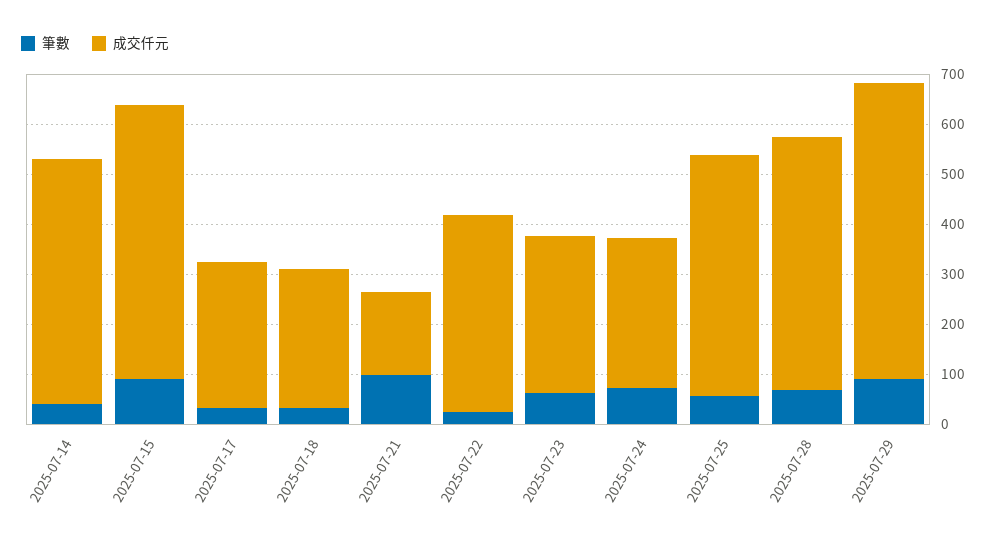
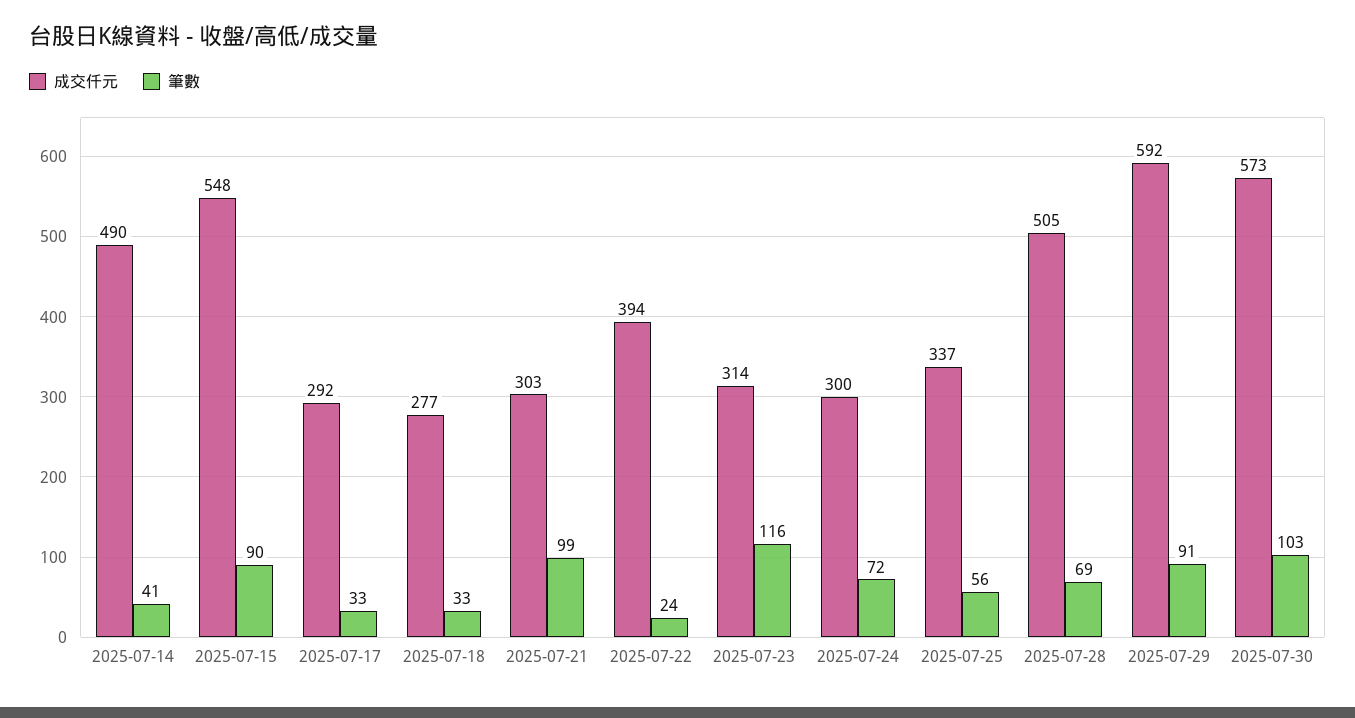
成交仟元, 2025-07-21: 160 -> 303
筆數, 2025-07-23: 60 -> 116
成交仟元, 2025-07-25: 480 -> 337
成交仟元, 2025-07-30: none -> 573
筆數, 2025-07-30: none -> 103

